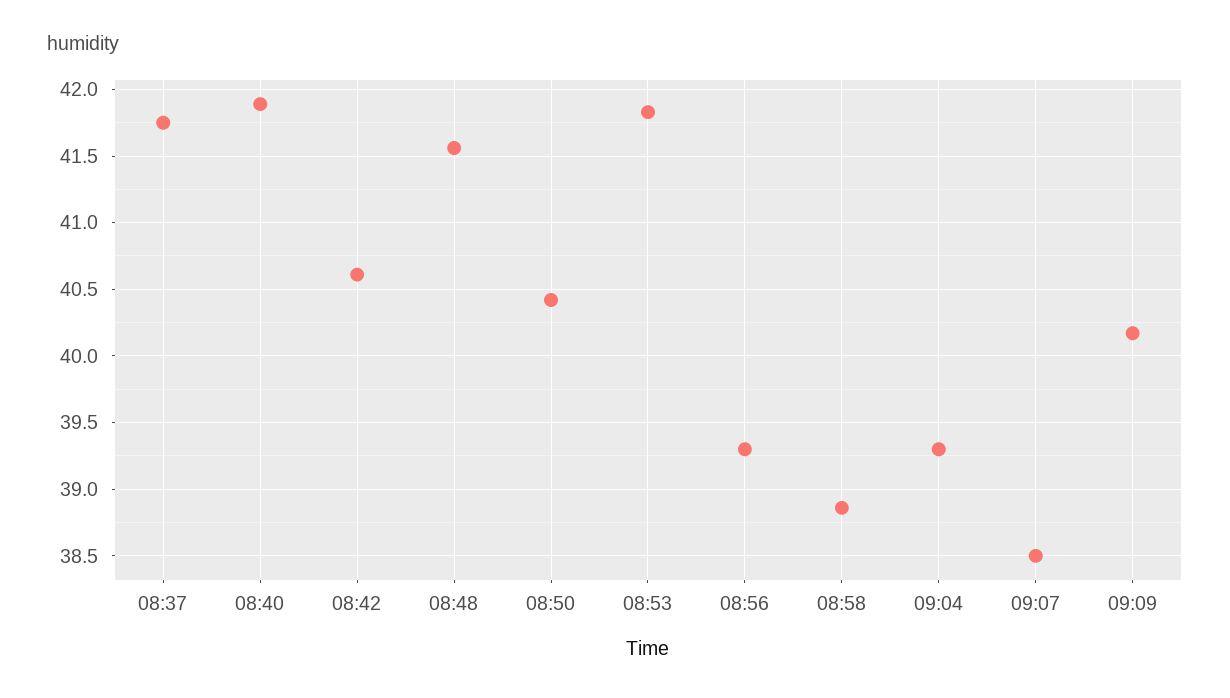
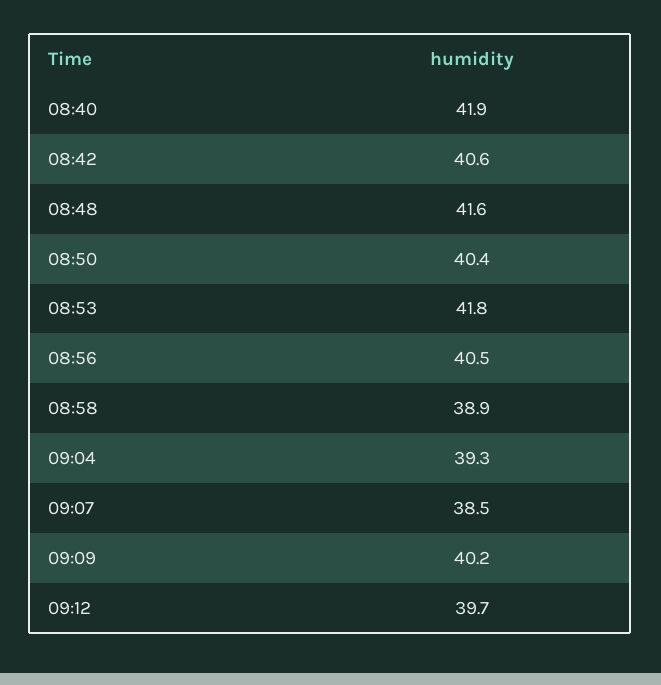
08:37: 41.75 -> none
08:56: 39.3 -> 40.5
09:12: none -> 39.7

